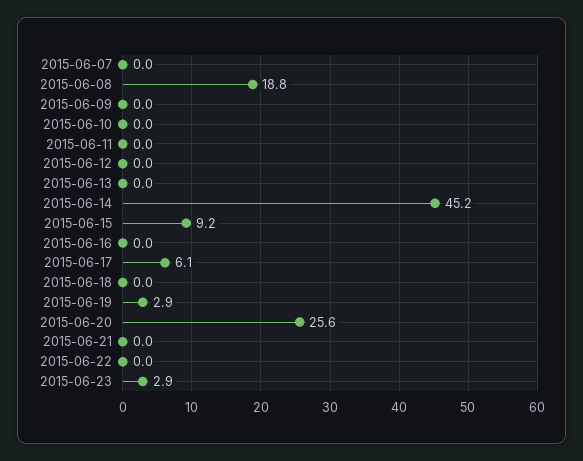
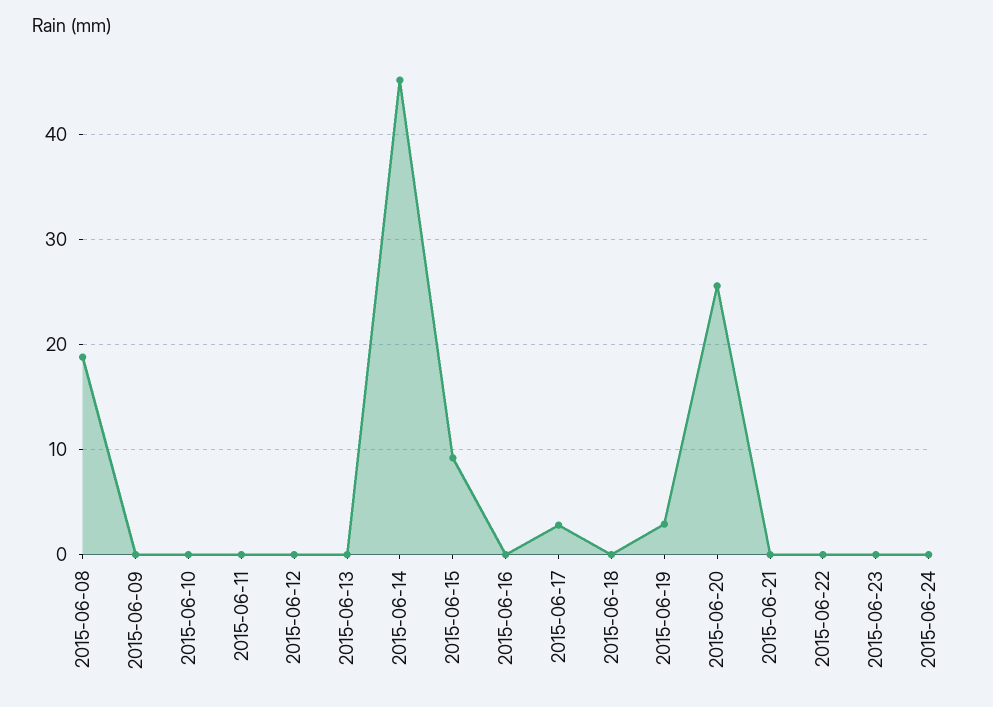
2015-06-07: 0 -> none
2015-06-17: 6.1 -> 3
2015-06-23: 2.9 -> 0
2015-06-24: none -> 0

